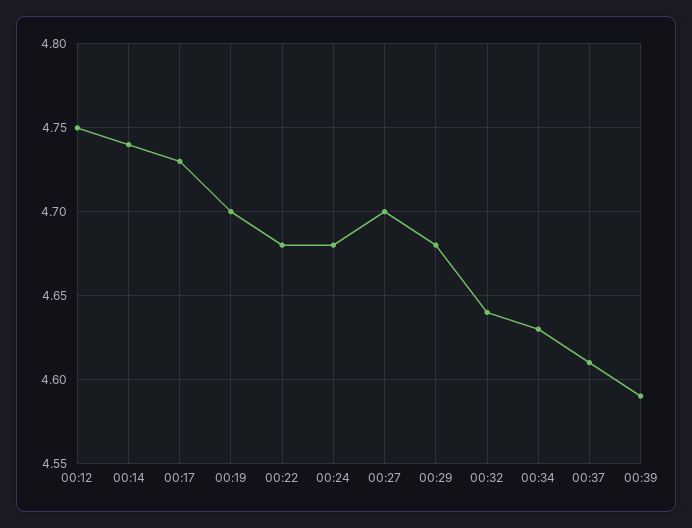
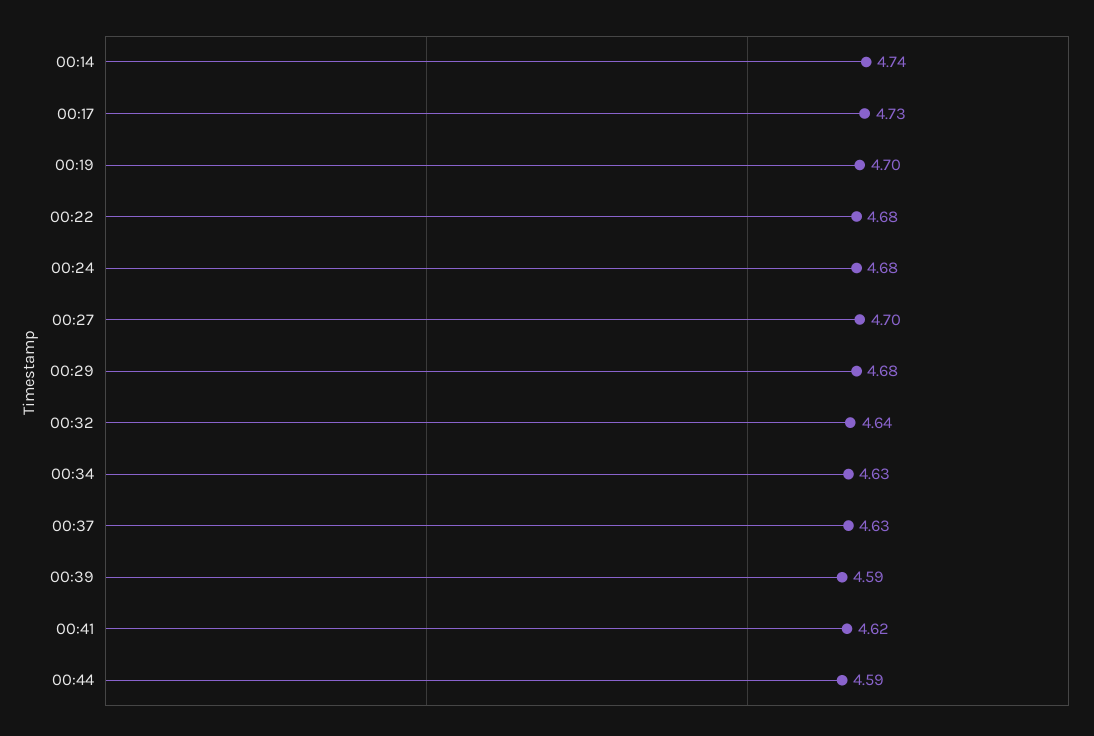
00:12: 4.75 -> none
00:37: 4.61 -> 4.63
00:41: none -> 4.62
00:44: none -> 4.59

